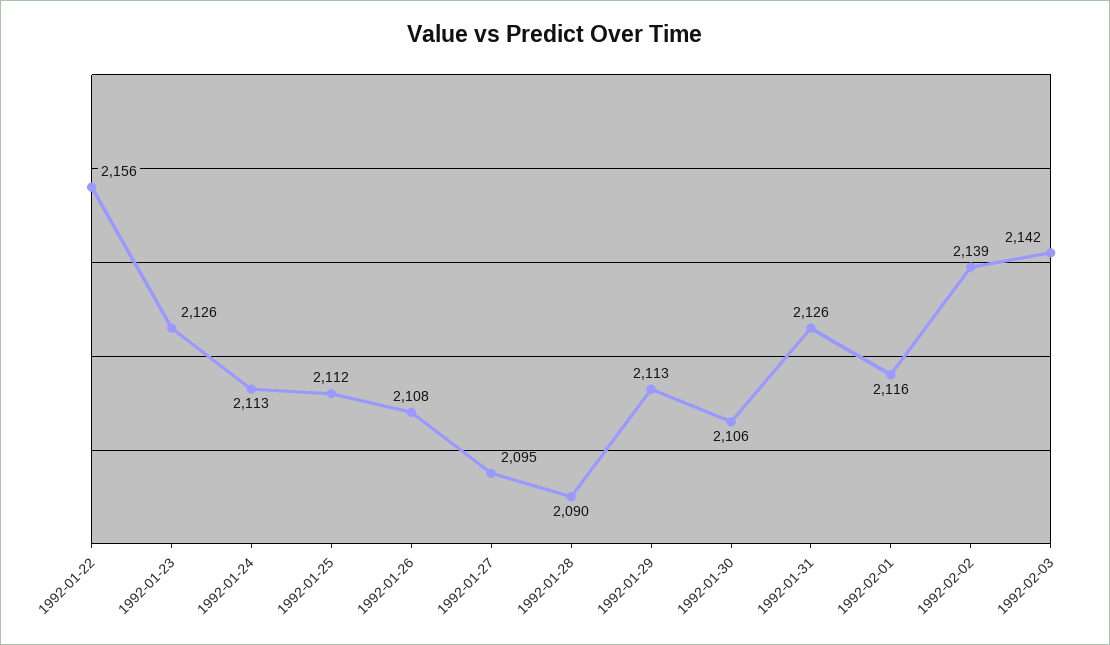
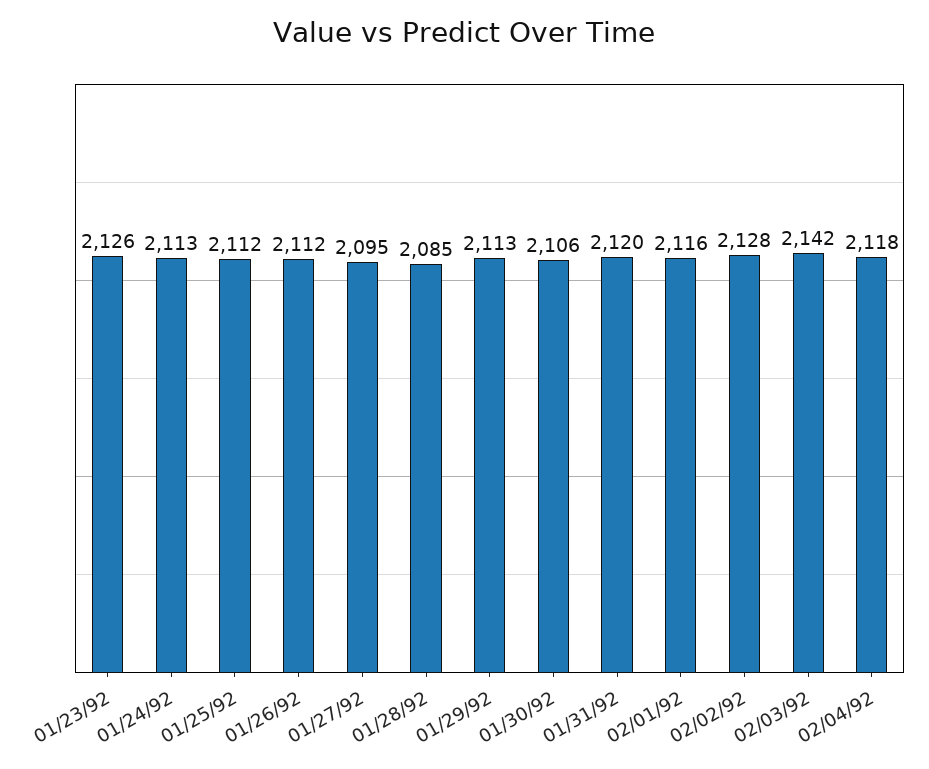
1992-01-22: 2156 -> none
1992-01-26: 2108 -> 2112
1992-01-28: 2090 -> 2085
1992-01-31: 2126 -> 2120
1992-02-02: 2139 -> 2128
02/04/92: none -> 2118

